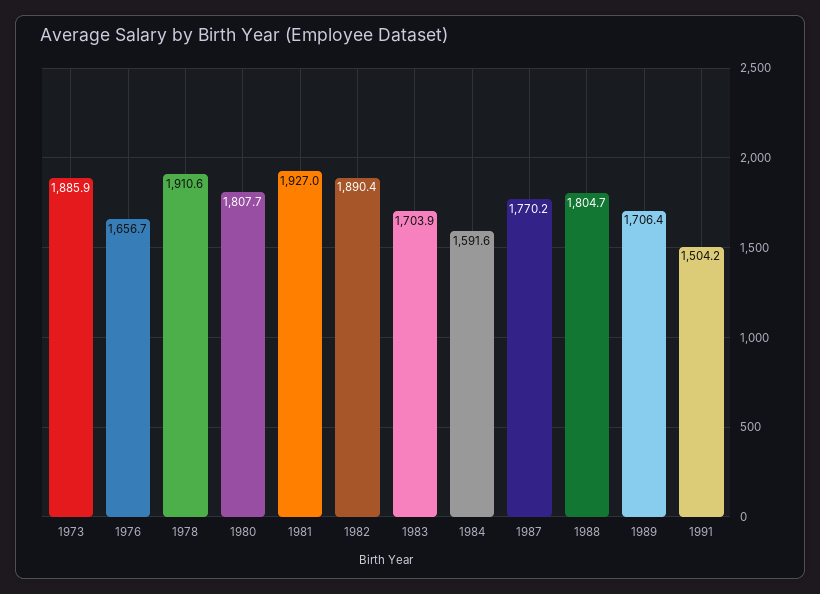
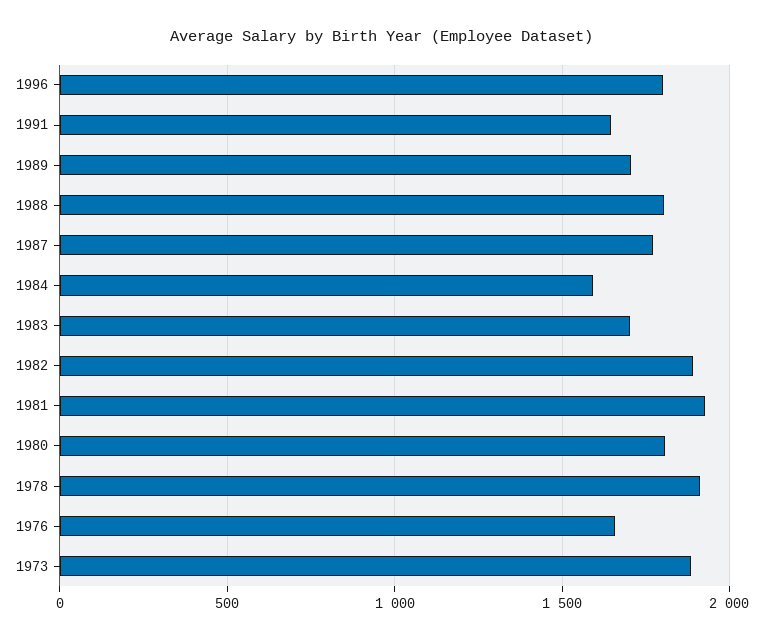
1991: 1504.2 -> 1650
1996: none -> 1800

